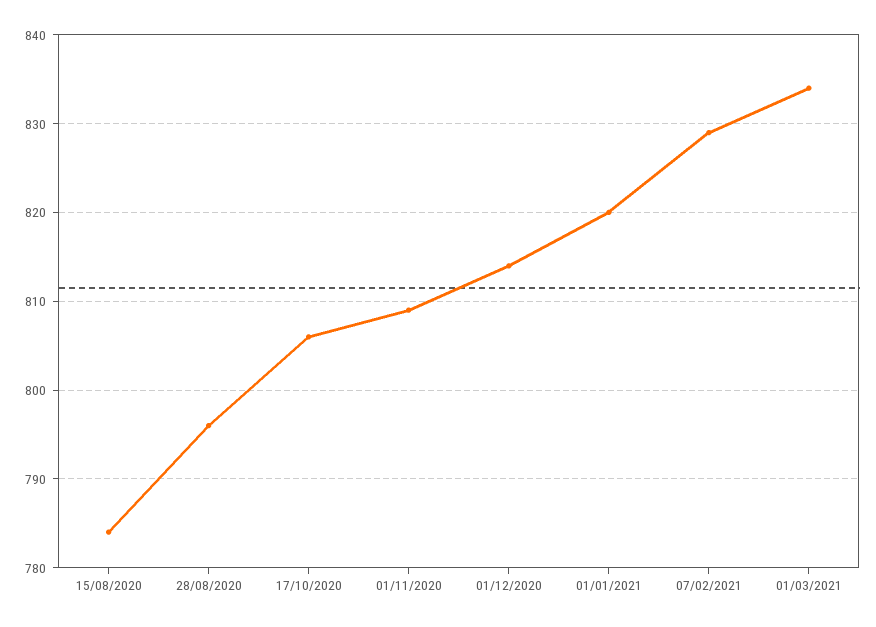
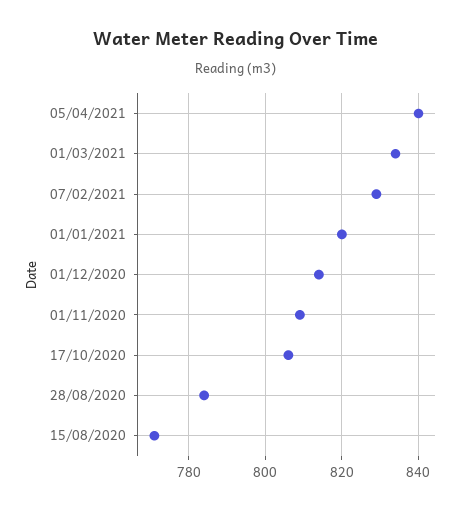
15/08/2020: 784 -> 770
28/08/2020: 796 -> 785
05/04/2021: none -> 840

